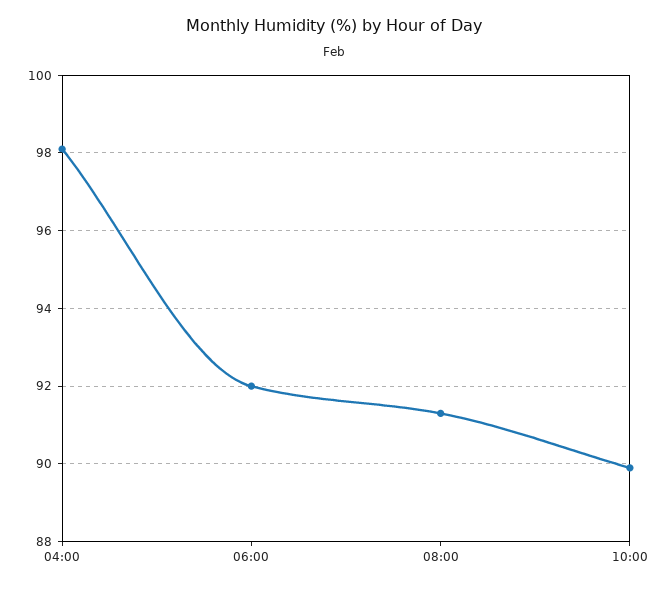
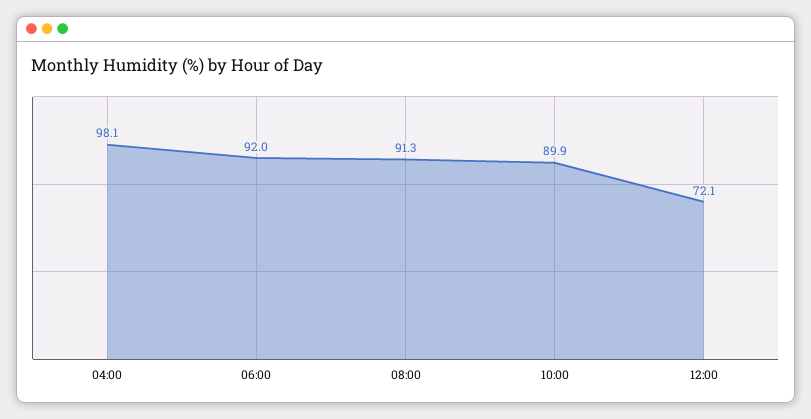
12:00: none -> 72.1

